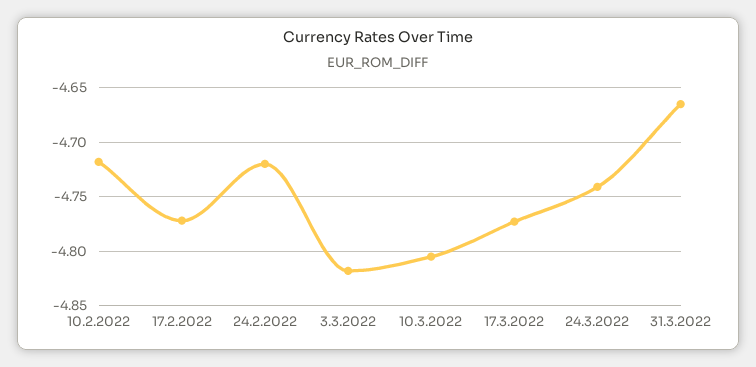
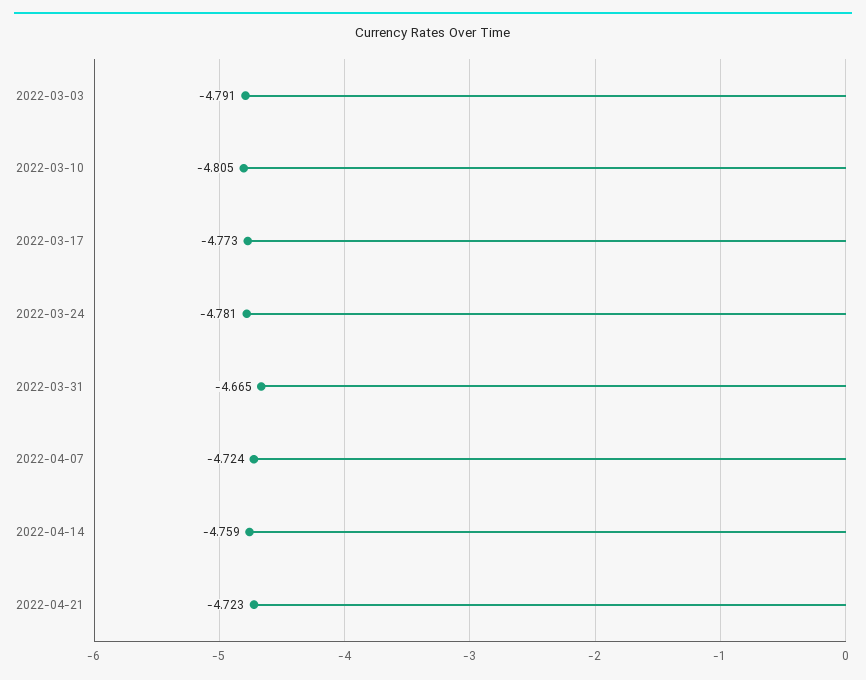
10.2.2022: -4.72 -> none
17.2.2022: -4.77 -> none
24.2.2022: -4.72 -> none
3.3.2022: -4.82 -> -4.791
24.3.2022: -4.74 -> -4.781
2022-04-07: none -> -4.724
2022-04-14: none -> -4.759
2022-04-21: none -> -4.723

